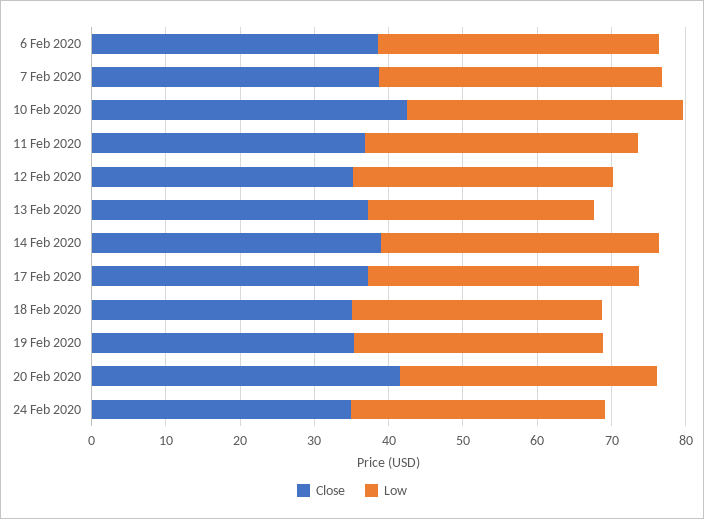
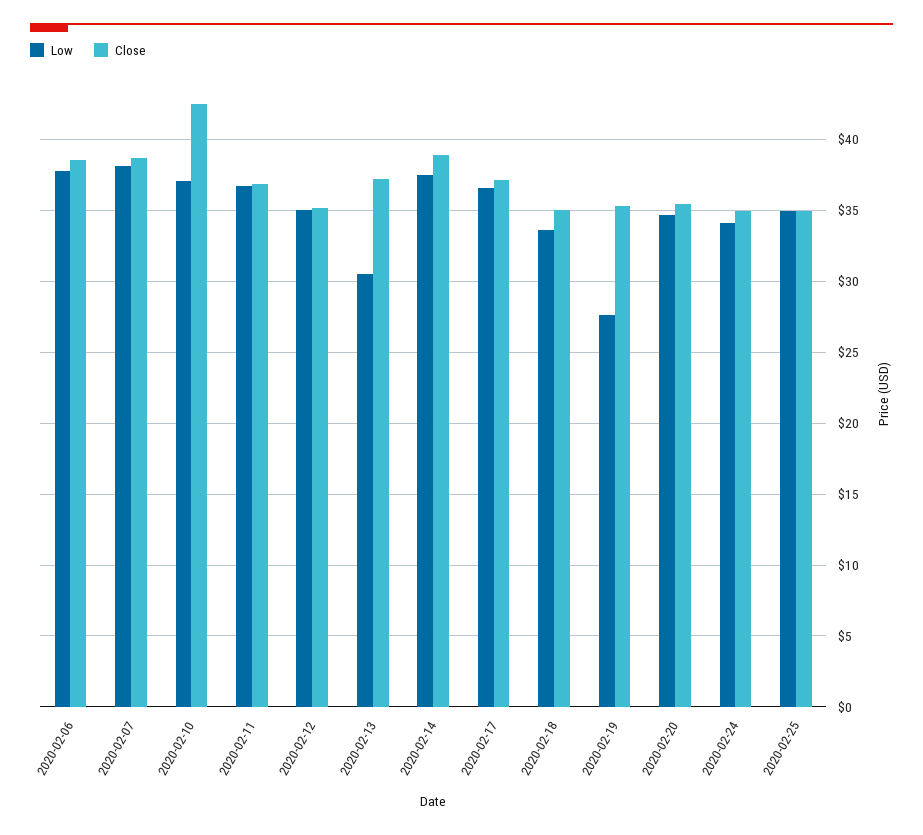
Low, 19 Feb 2020: 34 -> 27.5
Close, 20 Feb 2020: 42 -> 35.5
Low, 2020-02-25: none -> 35
Close, 2020-02-25: none -> 35

